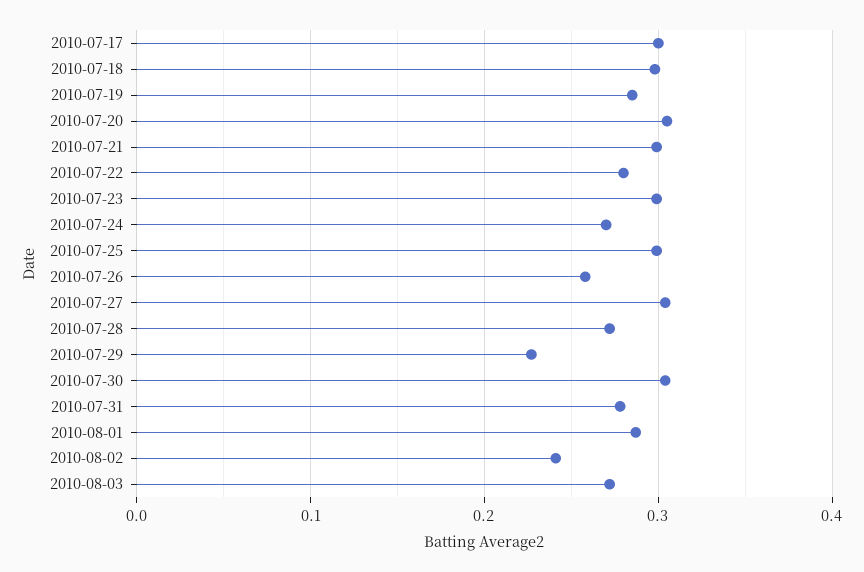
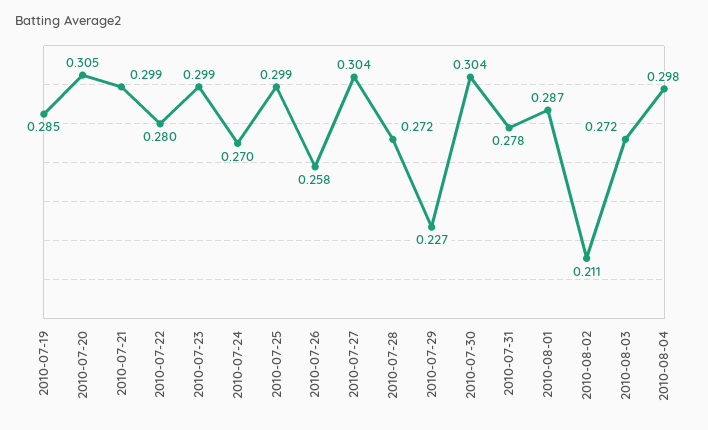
2010-07-17: 0.3 -> none
2010-07-18: 0.3 -> none
2010-08-02: 0.24 -> 0.211
2010-08-04: none -> 0.298

